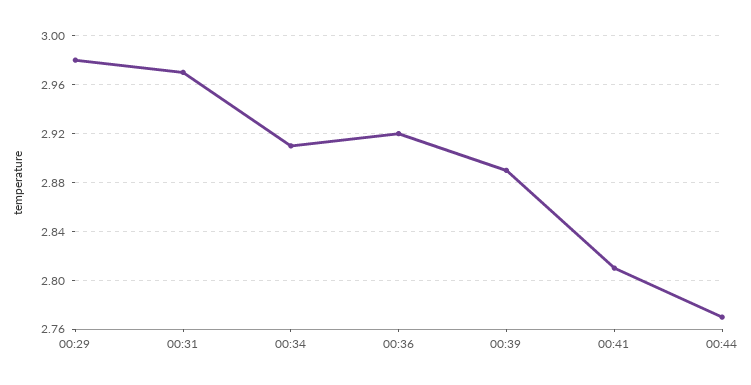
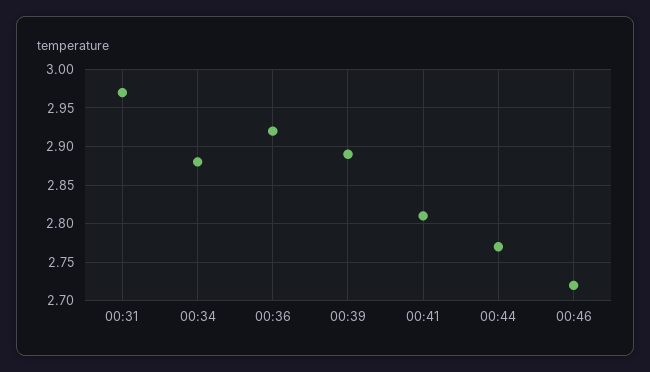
00:29: 2.98 -> none
00:34: 2.91 -> 2.88
00:46: none -> 2.72

